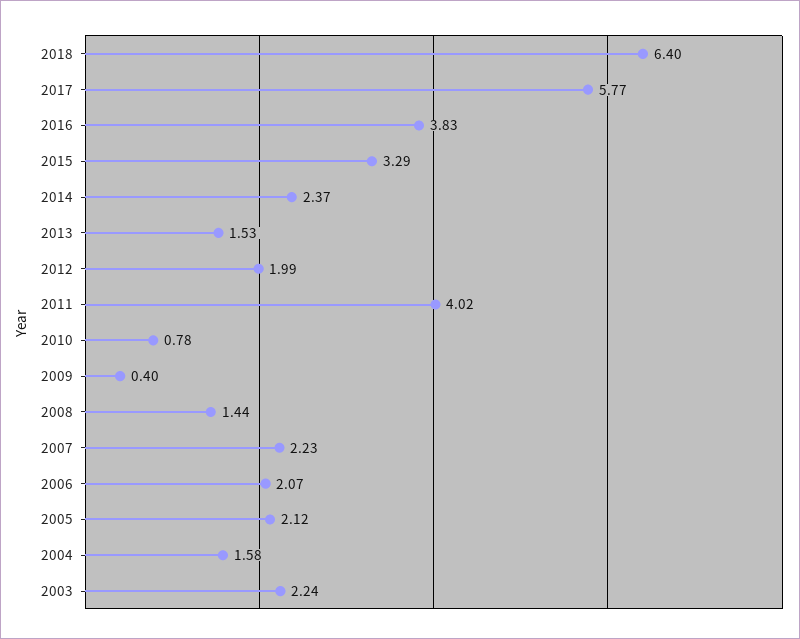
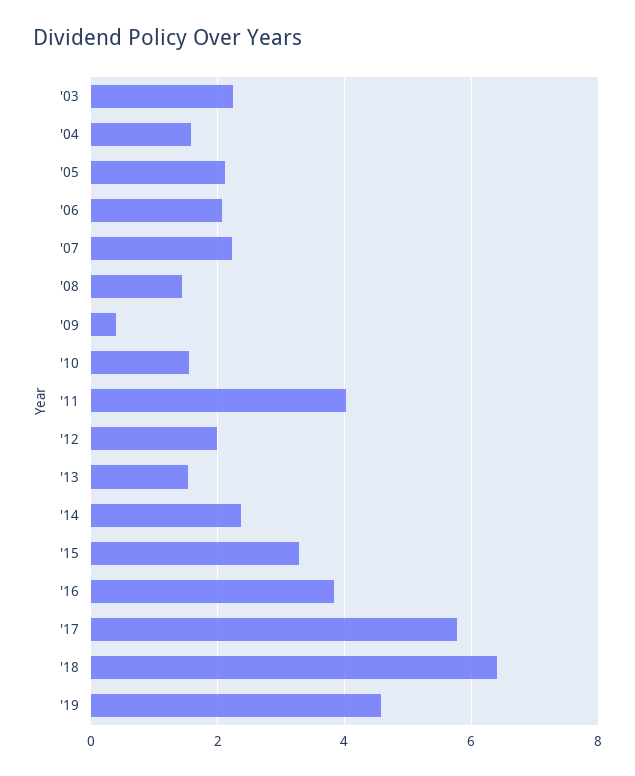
2010: 0.78 -> 1.6
'19: none -> 4.6

